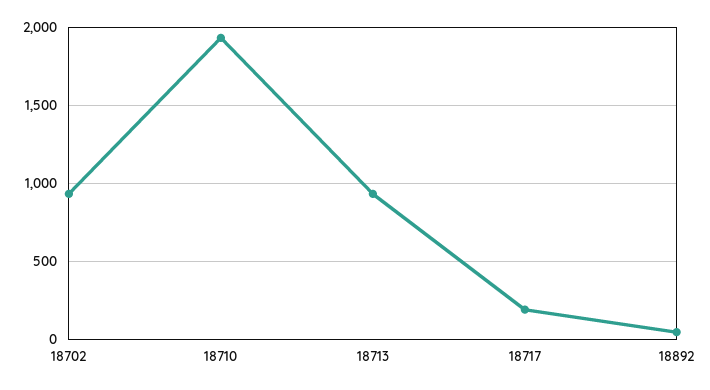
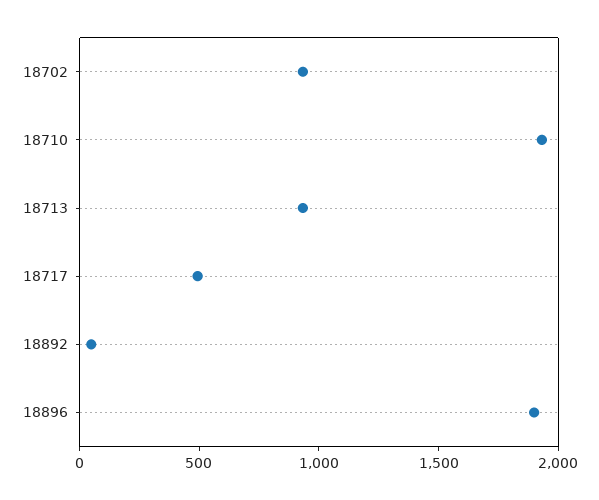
18717: 200 -> 500
18896: none -> 1900

